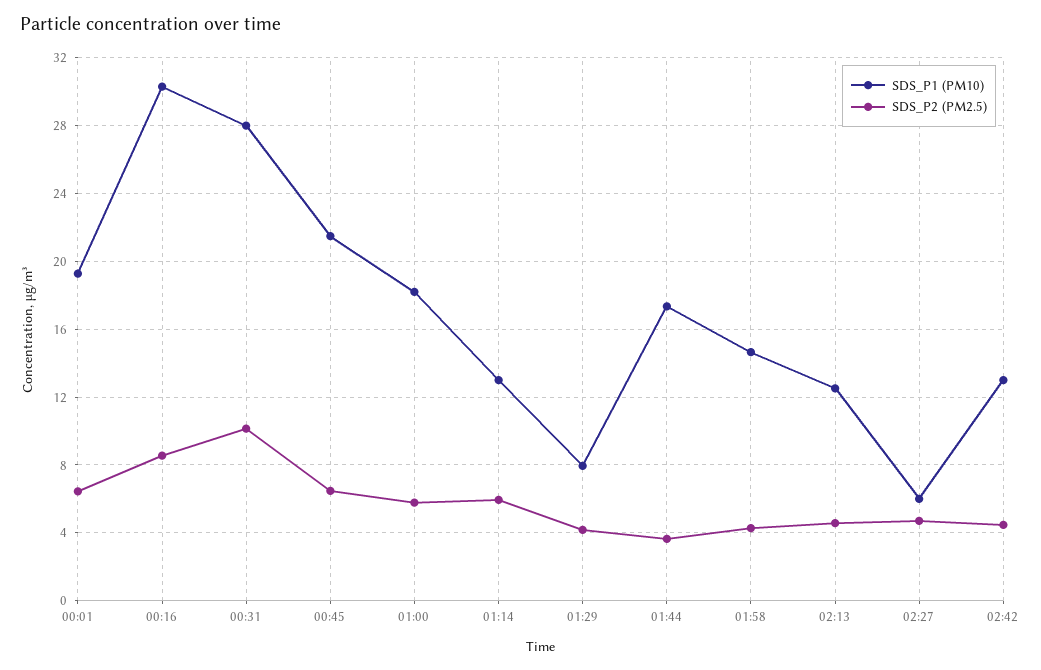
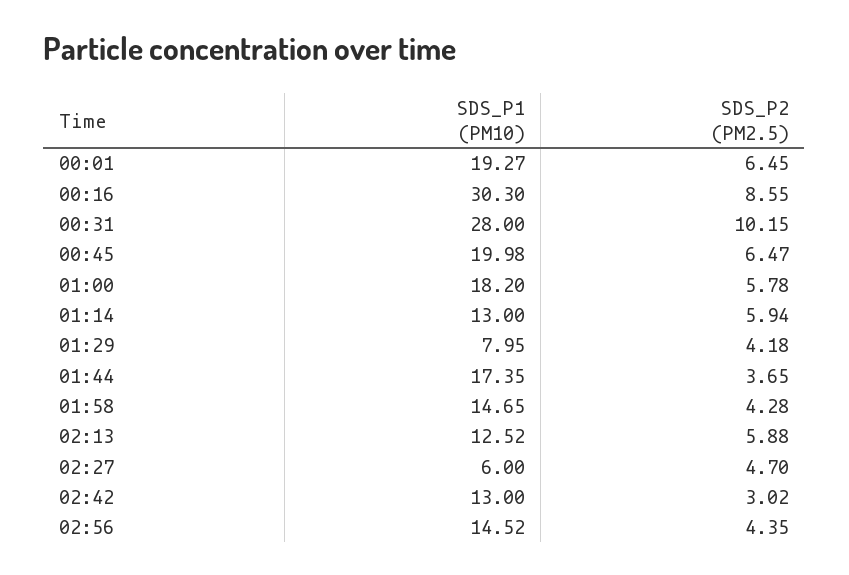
SDS_P1 (PM10), 00:45: 21.5 -> 19.98
SDS_P2 (PM2.5), 02:13: 4.5 -> 5.88
SDS_P2 (PM2.5), 02:42: 4.5 -> 3.02
SDS_P1 (PM10), 02:56: none -> 14.52
SDS_P2 (PM2.5), 02:56: none -> 4.35

